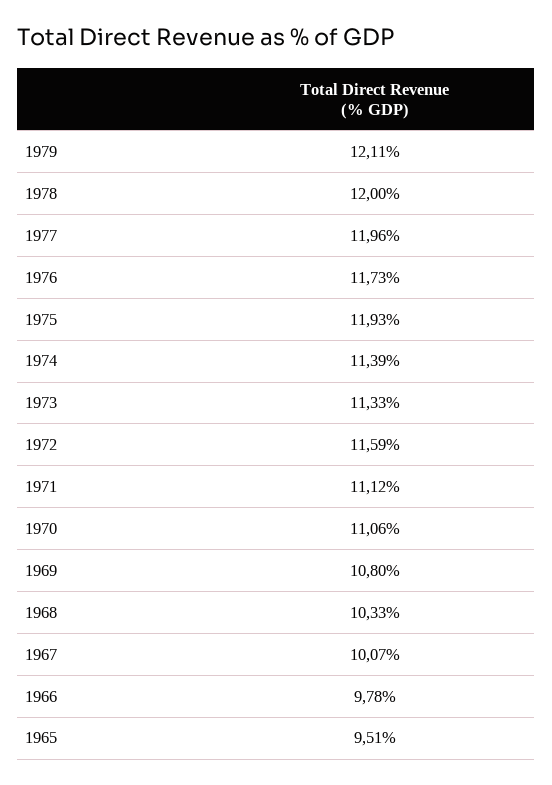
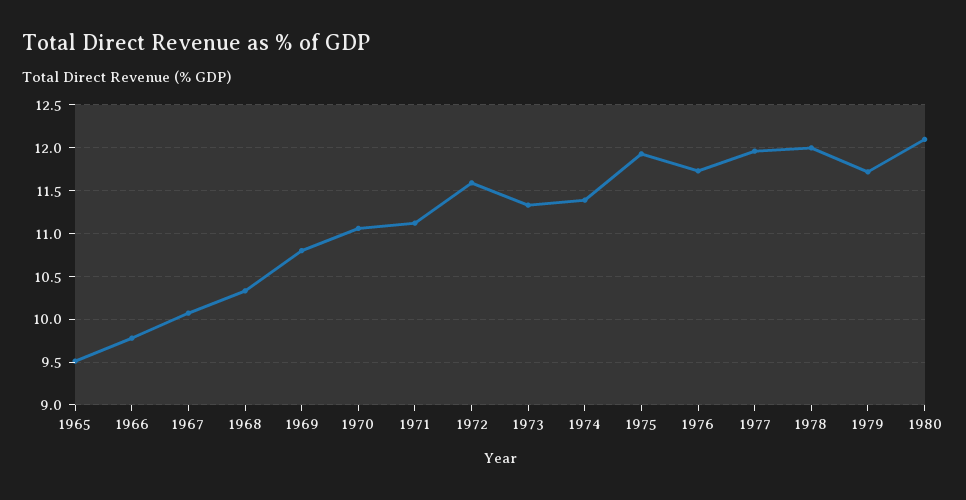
1979: 12.11 -> 11.7
1980: none -> 12.1

